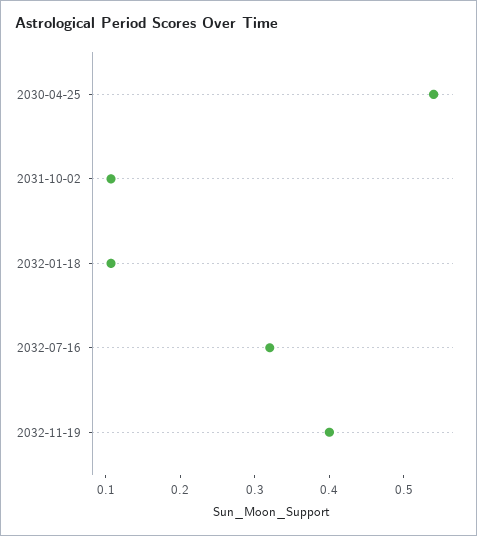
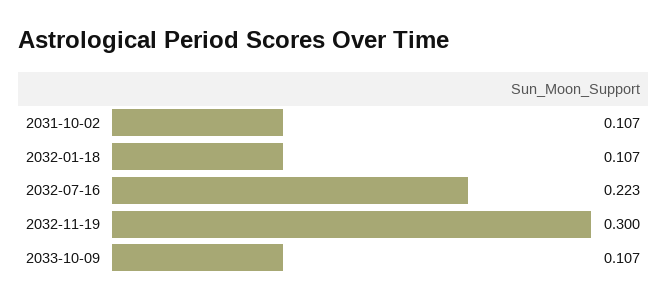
2030-04-25: 0.54 -> none
2032-07-16: 0.32 -> 0.223
2032-11-19: 0.4 -> 0.3
2033-10-09: none -> 0.107

